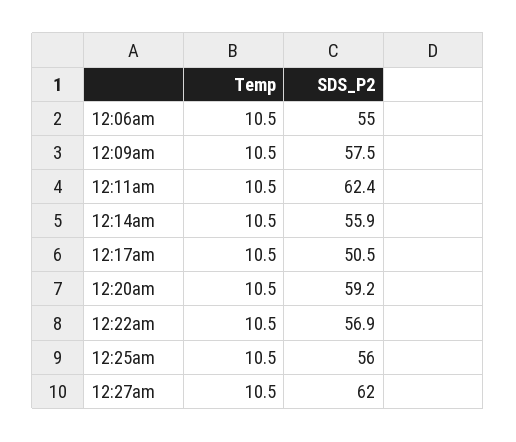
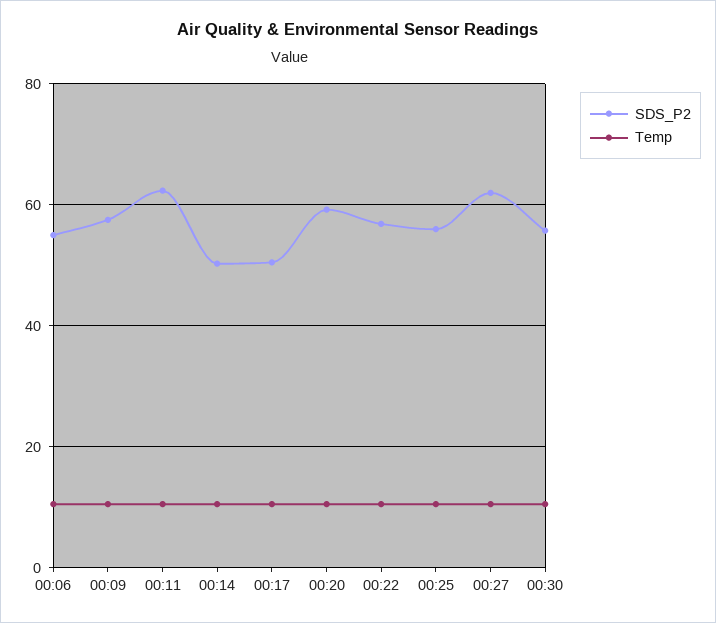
SDS_P2, 12:14am: 55.9 -> 50
SDS_P2, 00:30: none -> 56
Temp, 00:30: none -> 10

